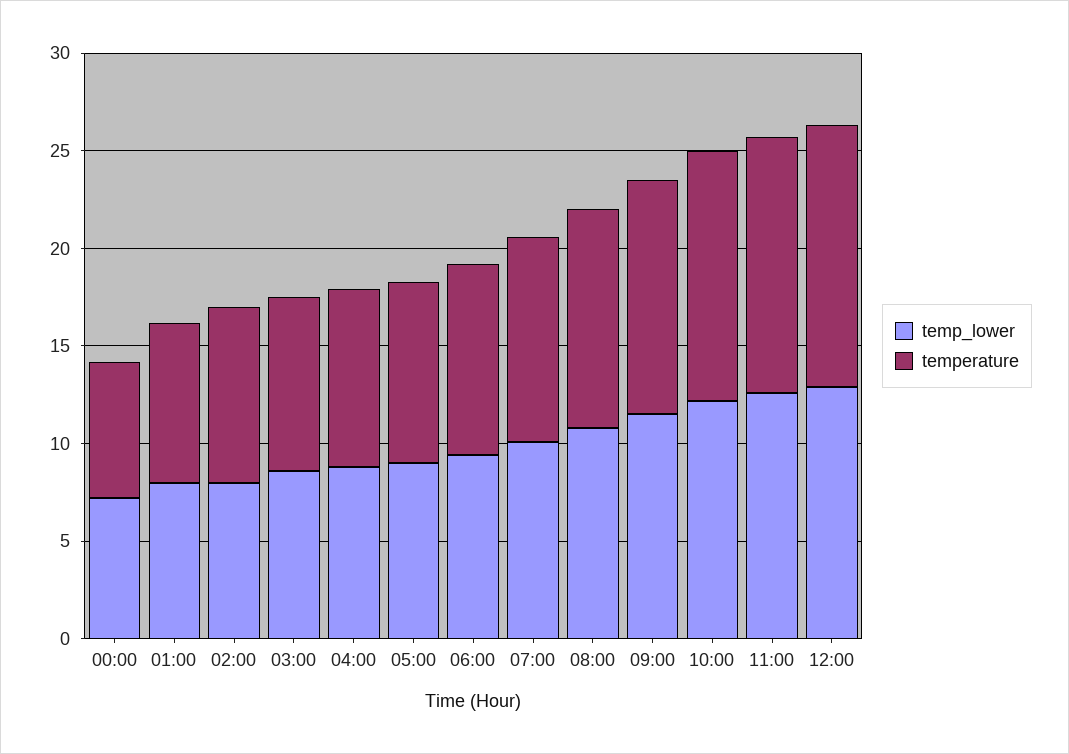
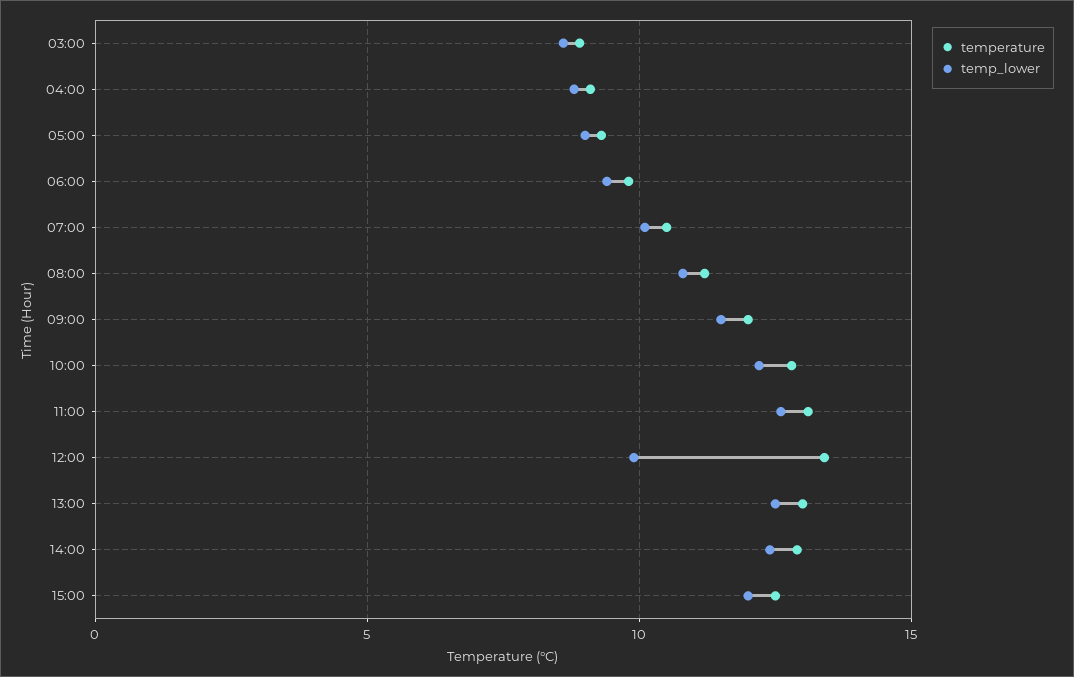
temp_lower, 00:00: 7 -> none
temperature, 00:00: 7 -> none
temp_lower, 01:00: 8 -> none
temperature, 01:00: 8 -> none
temp_lower, 02:00: 8 -> none
temperature, 02:00: 9 -> none
temp_lower, 12:00: 13 -> 10
temperature, 13:00: none -> 13
temp_lower, 13:00: none -> 12.5
temperature, 14:00: none -> 13
temp_lower, 14:00: none -> 12.5
temperature, 15:00: none -> 12.5
temp_lower, 15:00: none -> 12

